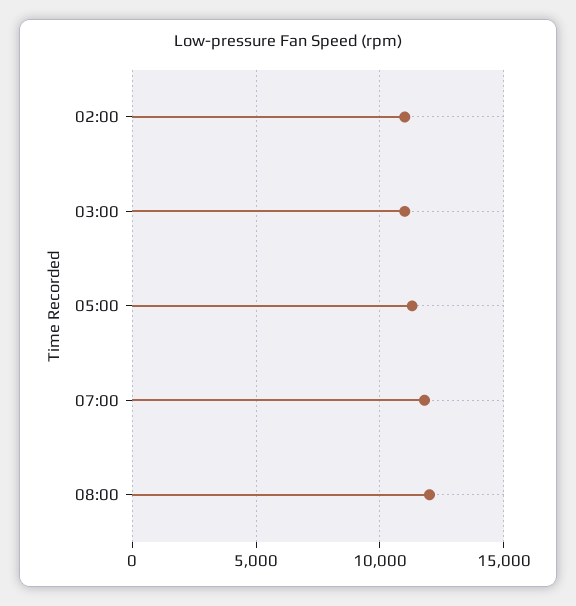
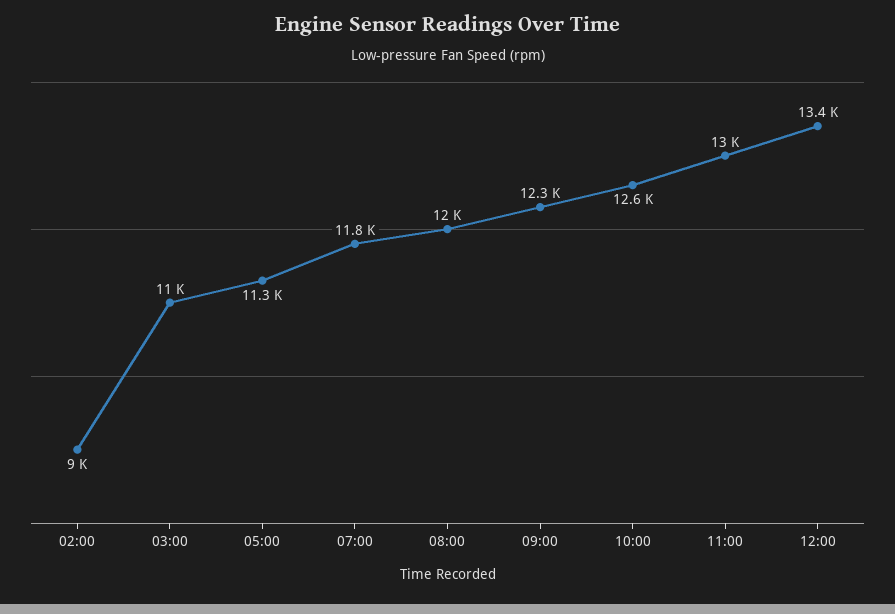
02:00: 11000 -> 9000
09:00: none -> 12300
10:00: none -> 12600
11:00: none -> 13000
12:00: none -> 13400

